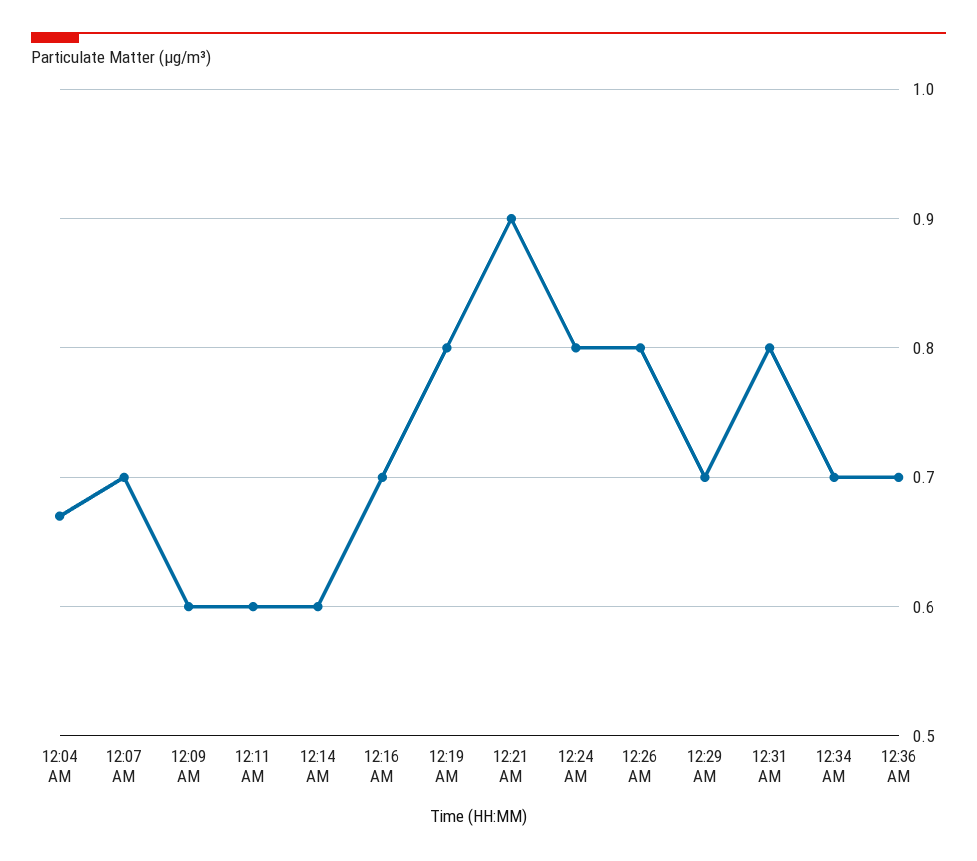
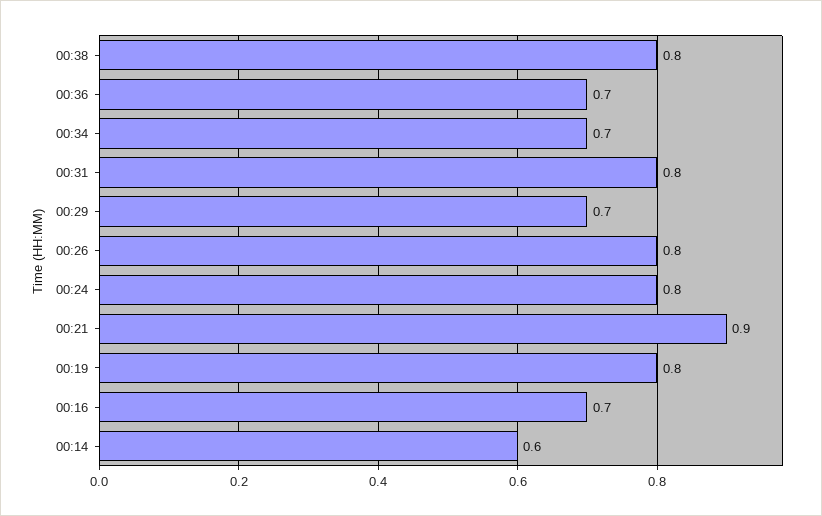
12:04 AM: 0.67 -> none
12:07 AM: 0.7 -> none
12:09 AM: 0.6 -> none
12:11 AM: 0.6 -> none
00:38: none -> 0.8

